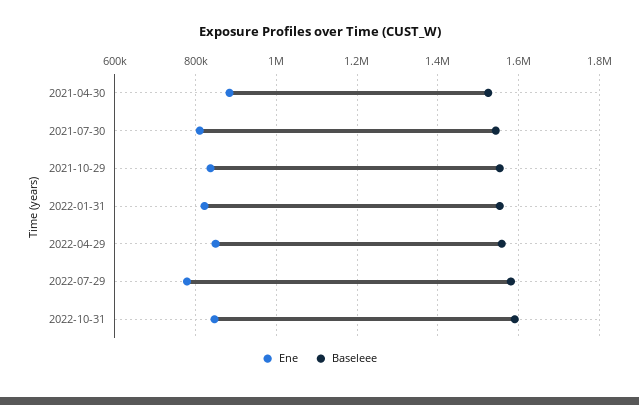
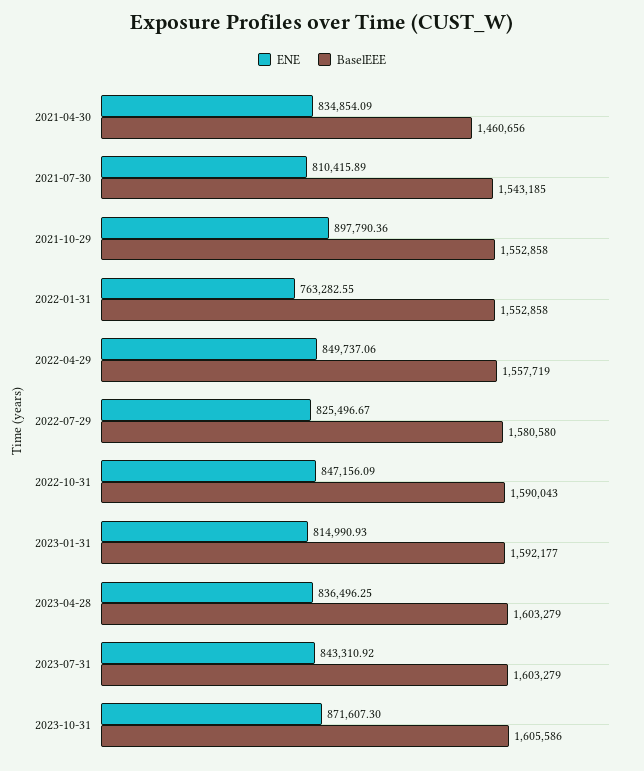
Ene, 2021-04-30: 880000 -> 834854.09
Baseleee, 2021-04-30: 1520000 -> 1460656
Ene, 2021-10-29: 840000 -> 897790.36
Ene, 2022-01-31: 820000 -> 763282.55
Ene, 2022-07-29: 780000 -> 825496.67
Ene, 2023-01-31: none -> 814990.93
Baseleee, 2023-01-31: none -> 1592177
Ene, 2023-04-28: none -> 836496.25
Baseleee, 2023-04-28: none -> 1603279
Ene, 2023-07-31: none -> 843310.92
Baseleee, 2023-07-31: none -> 1603279
Ene, 2023-10-31: none -> 871607.3
Baseleee, 2023-10-31: none -> 1605586

